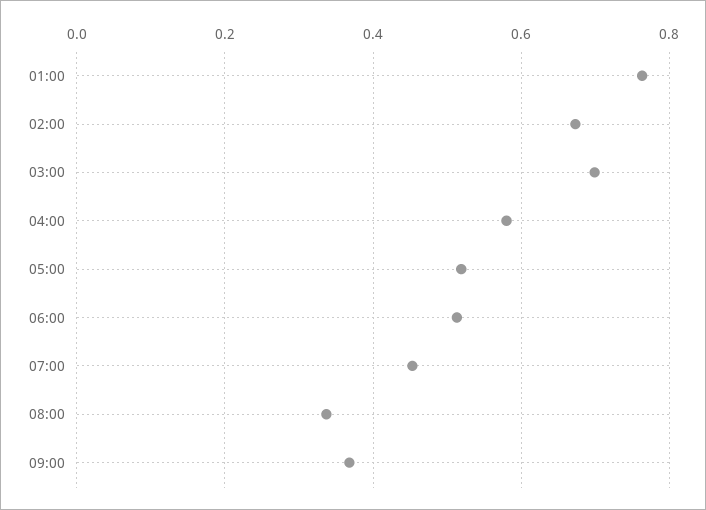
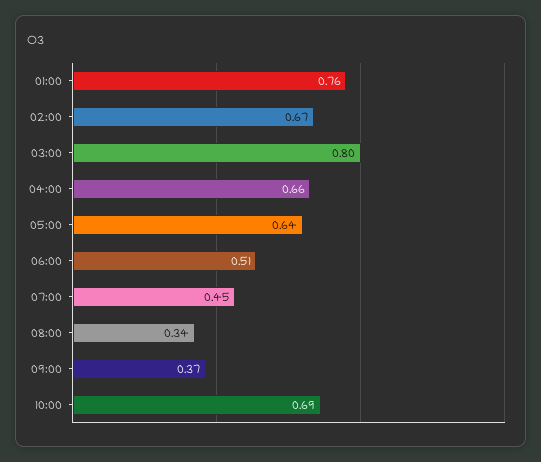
03:00: 0.7 -> 0.8
04:00: 0.58 -> 0.66
05:00: 0.52 -> 0.64
10:00: none -> 0.69

